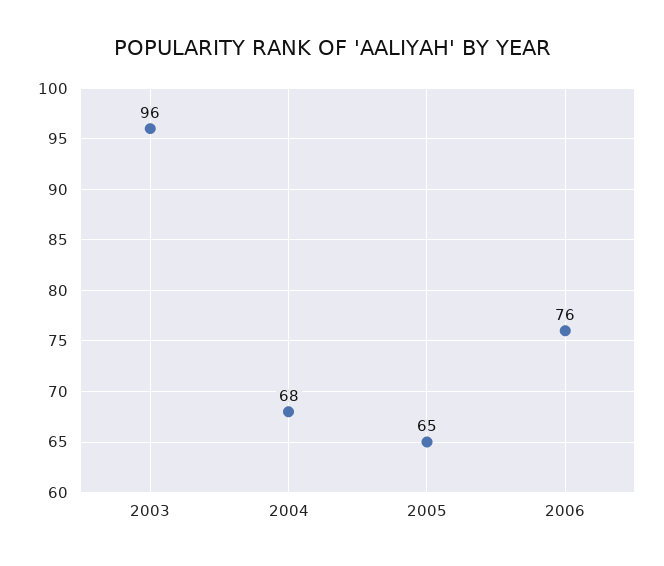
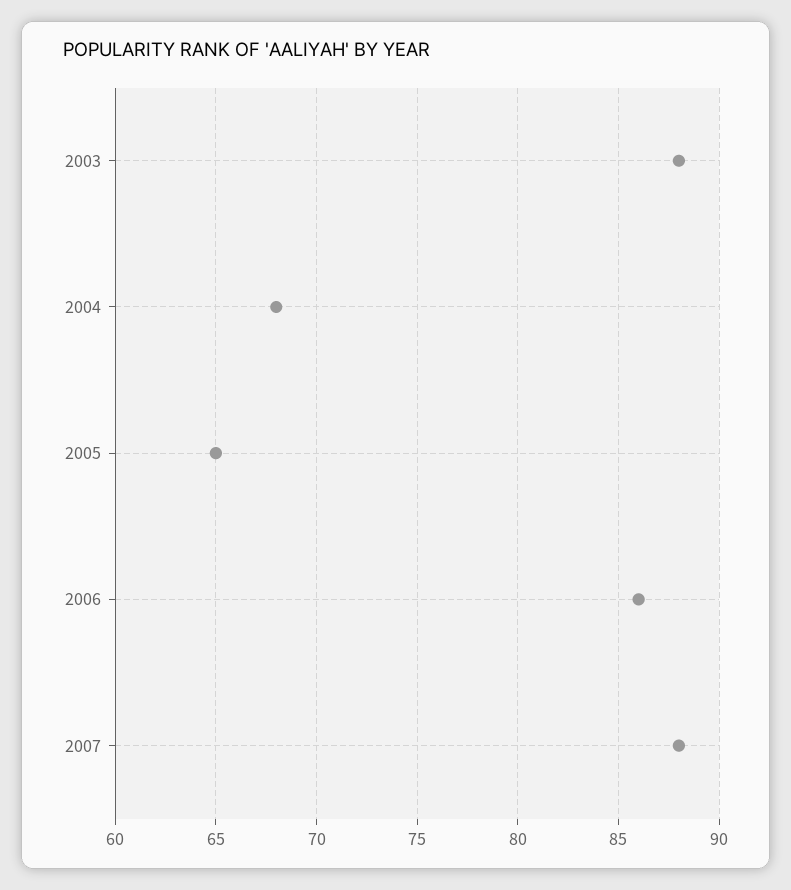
2003: 96 -> 88
2006: 76 -> 86
2007: none -> 88

